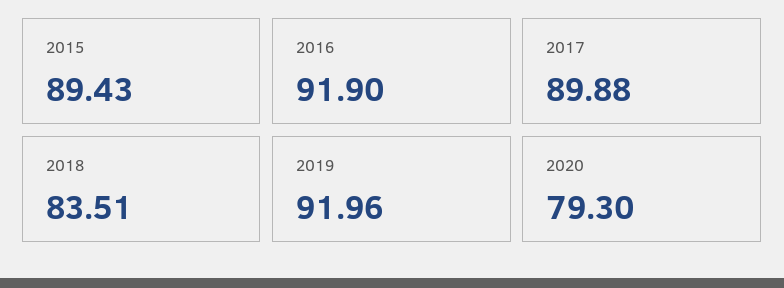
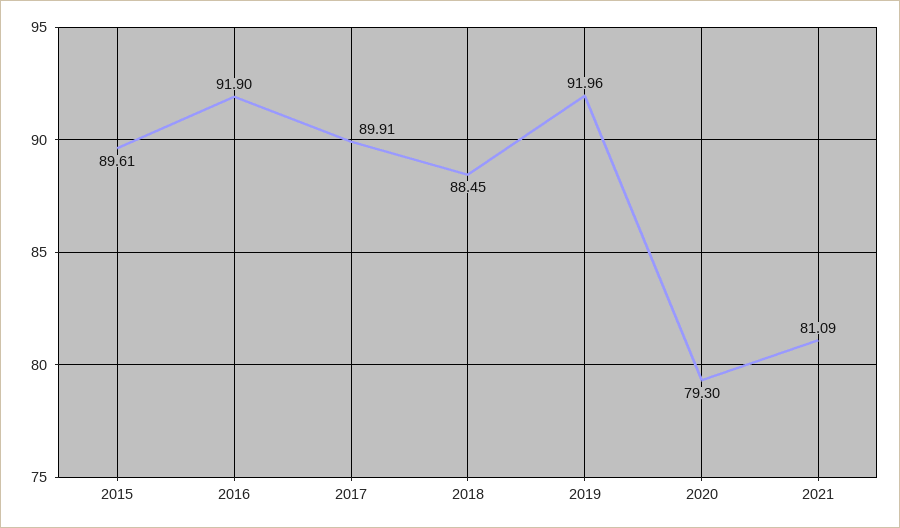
2015: 89.43 -> 89.61
2017: 89.88 -> 89.91
2018: 83.51 -> 88.45
2021: none -> 81.09

